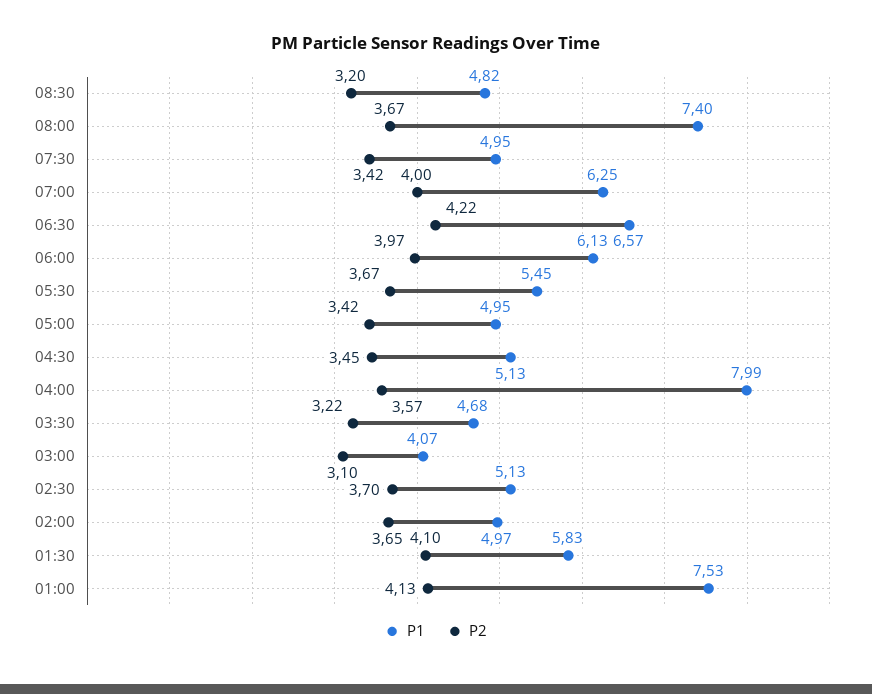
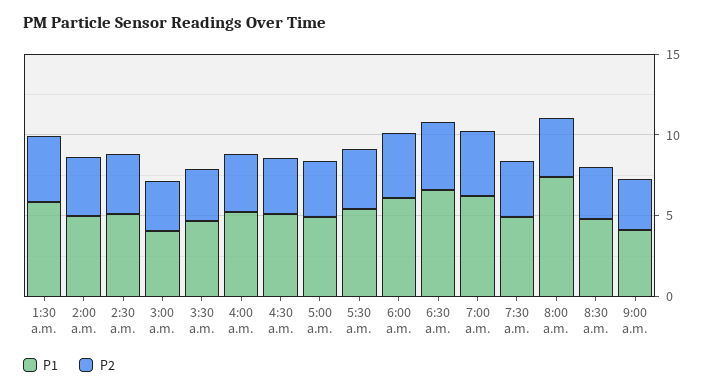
P1, 04:00: 7.99 -> 5
P1, 01:00: 7.53 -> none
P2, 01:00: 4.13 -> none
P1, 9:00 a.m.: none -> 4
P2, 9:00 a.m.: none -> 3

